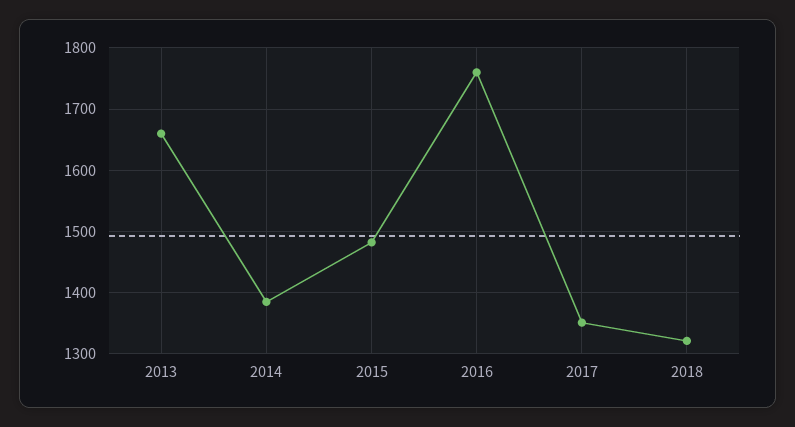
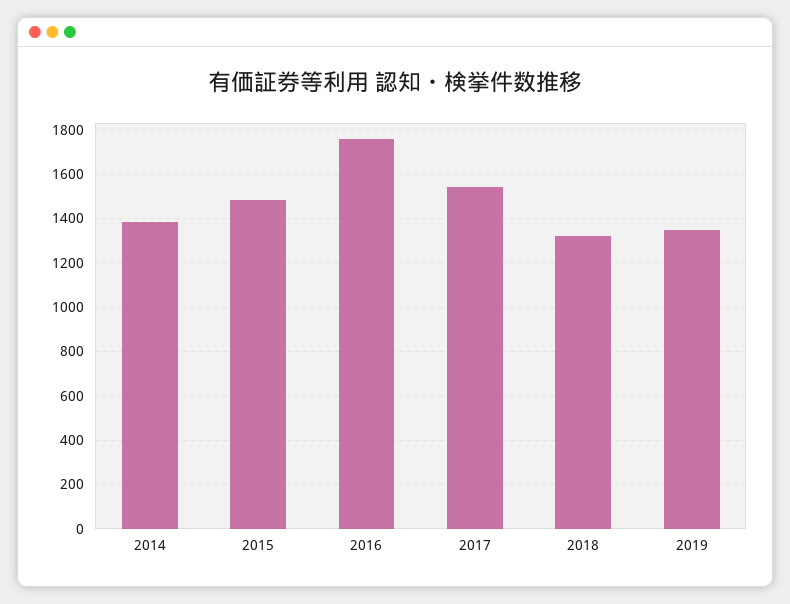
2013: 1660 -> none
2017: 1350 -> 1550
2019: none -> 1350

